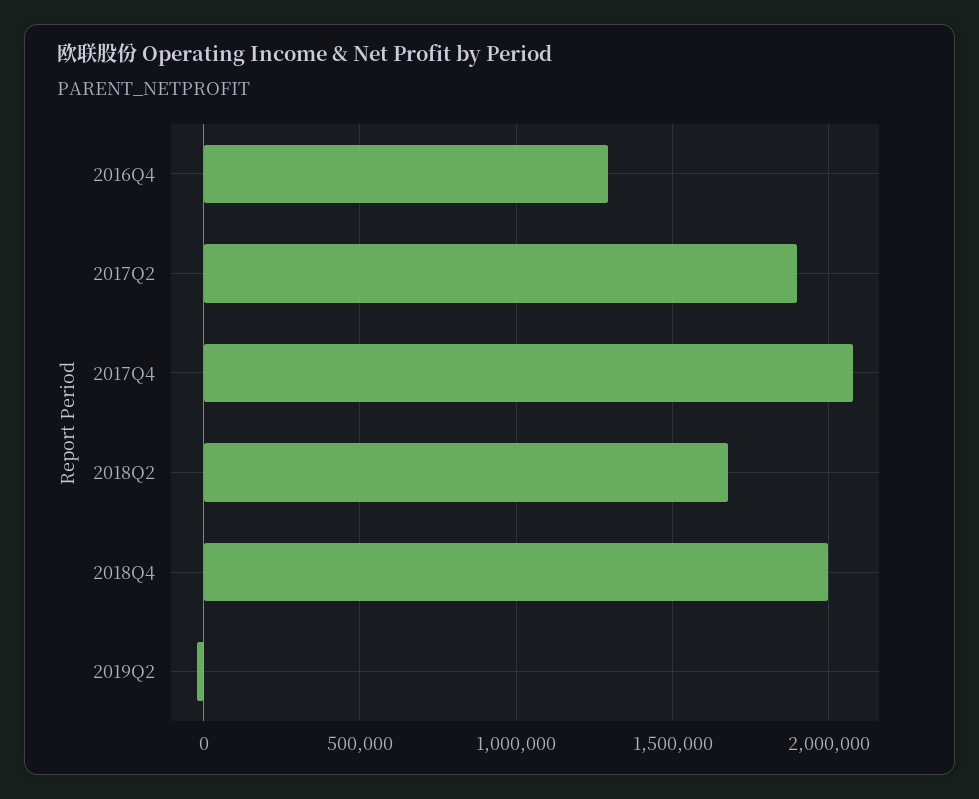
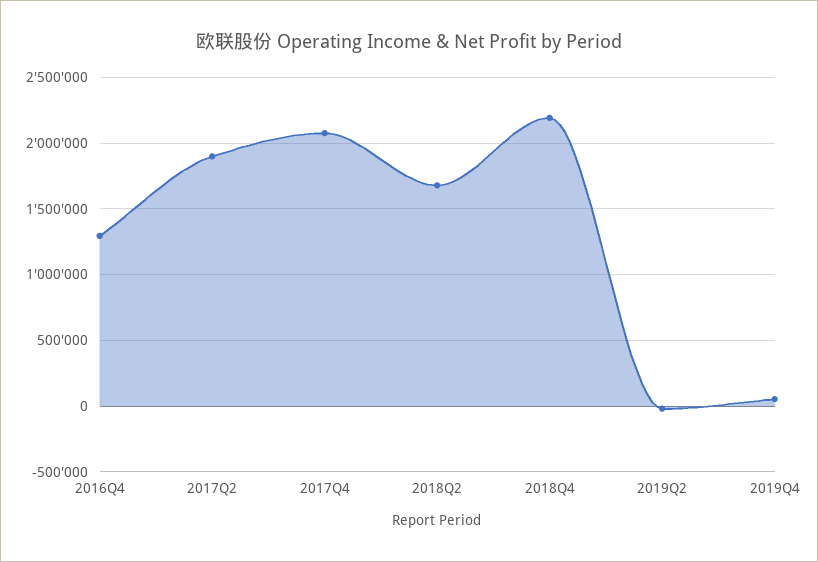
2018Q4: 2000000 -> 2200000
2019Q4: none -> 50000

